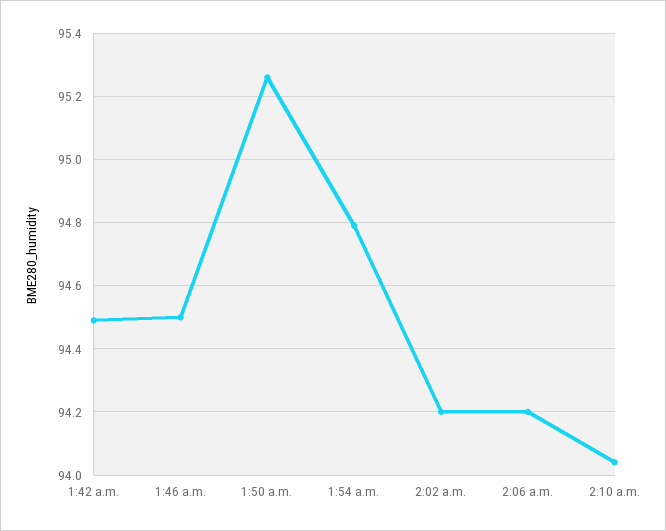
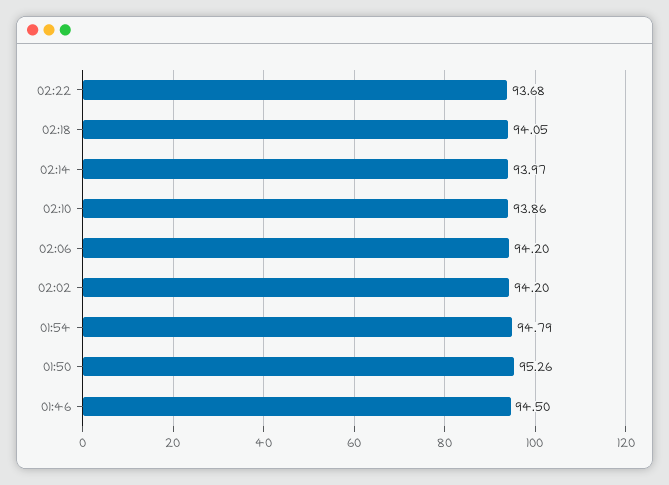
1:42 a.m.: 94.5 -> none
2:10 a.m.: 94.05 -> 93.86
02:22: none -> 93.68
02:18: none -> 94.05
02:14: none -> 93.97

